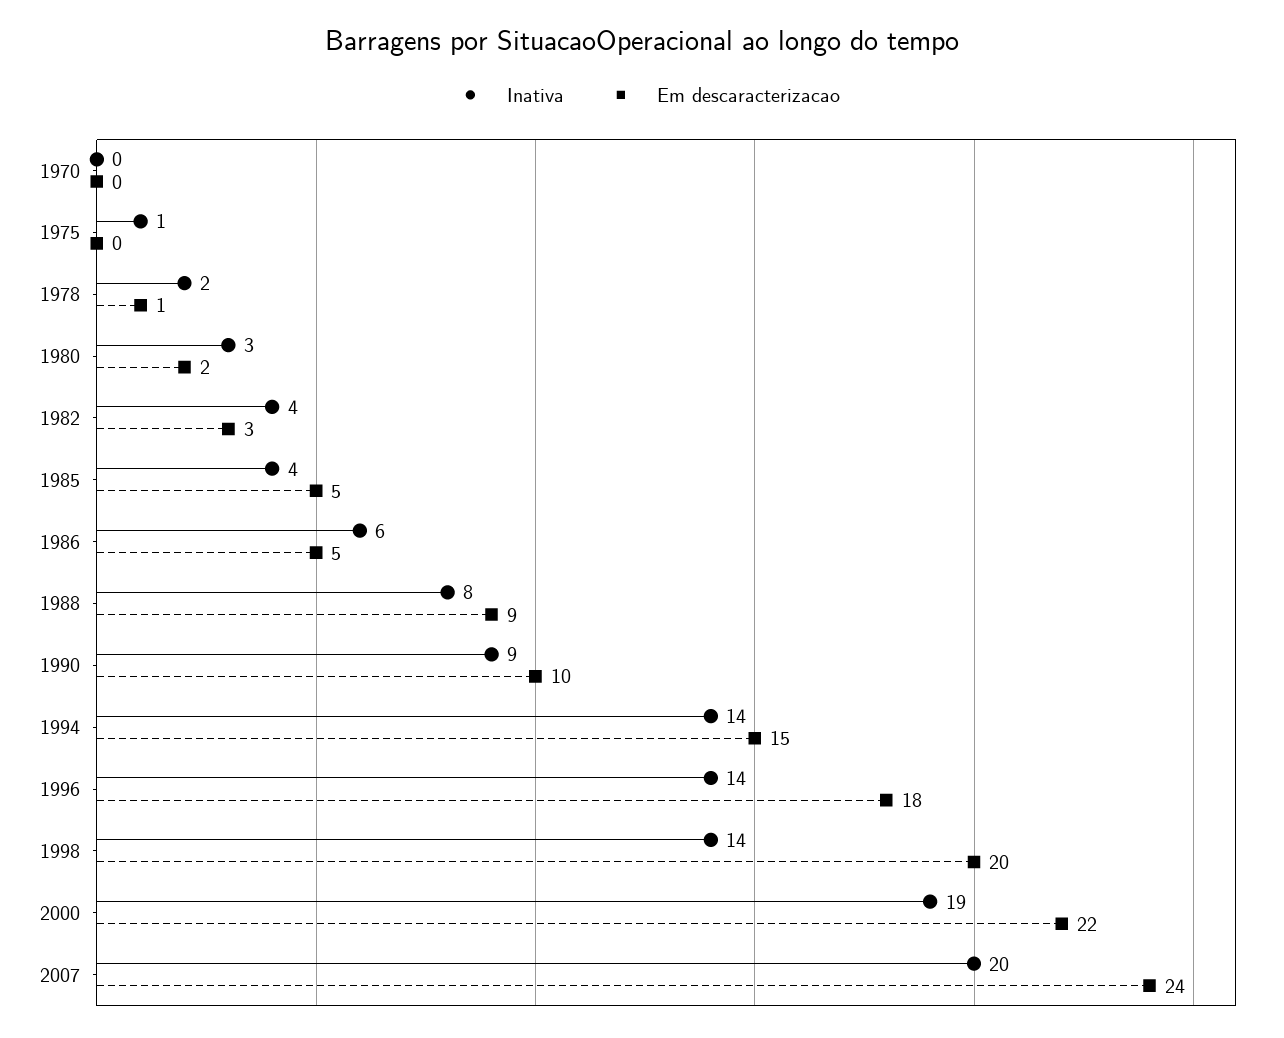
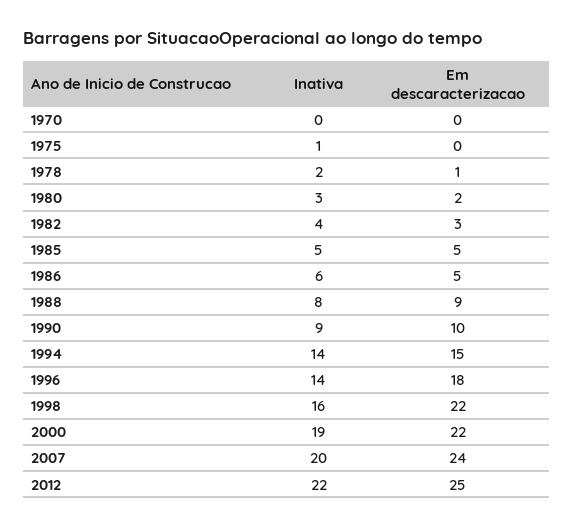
Inativa, 1985: 4 -> 5
Inativa, 1998: 14 -> 16
Em descaracterizacao, 1998: 20 -> 22
Inativa, 2012: none -> 22
Em descaracterizacao, 2012: none -> 25

